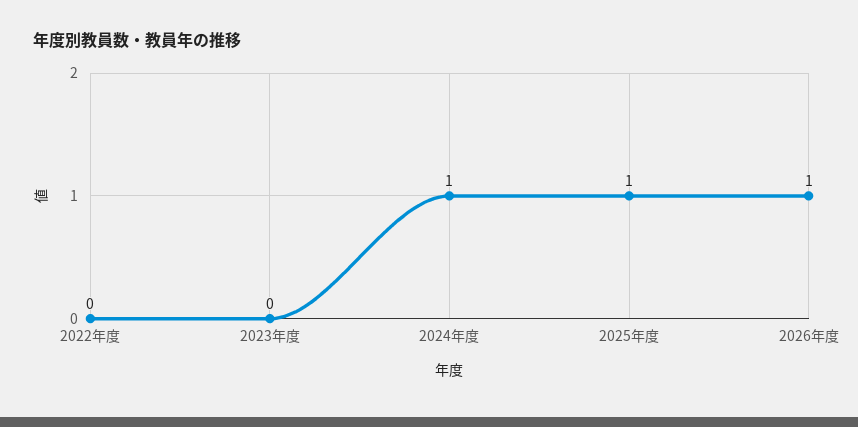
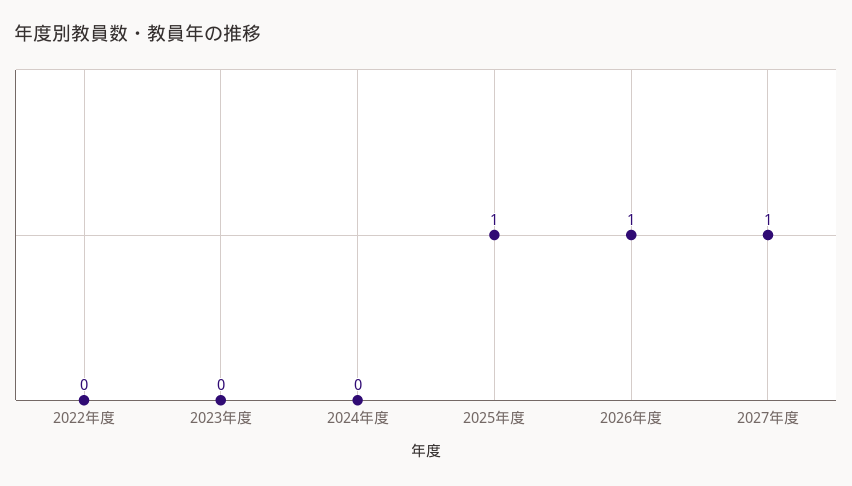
2024年度: 1 -> 0
2027年度: none -> 1

